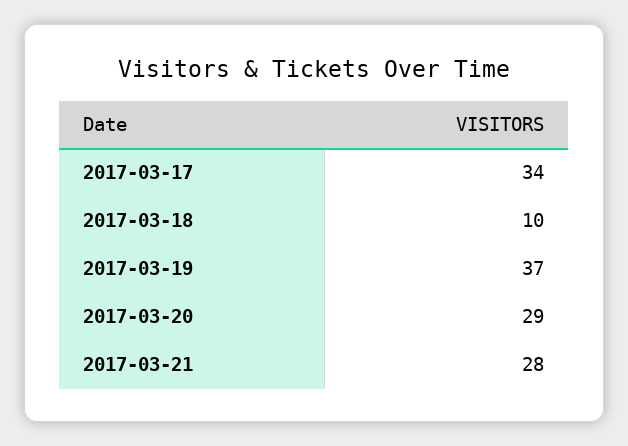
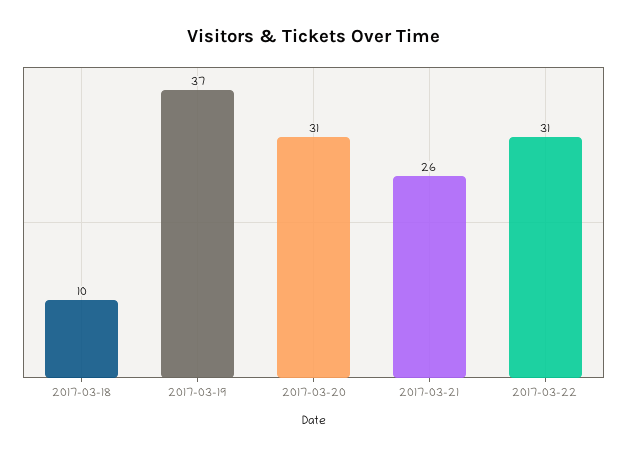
2017-03-17: 34 -> none
2017-03-20: 29 -> 31
2017-03-21: 28 -> 26
2017-03-22: none -> 31

